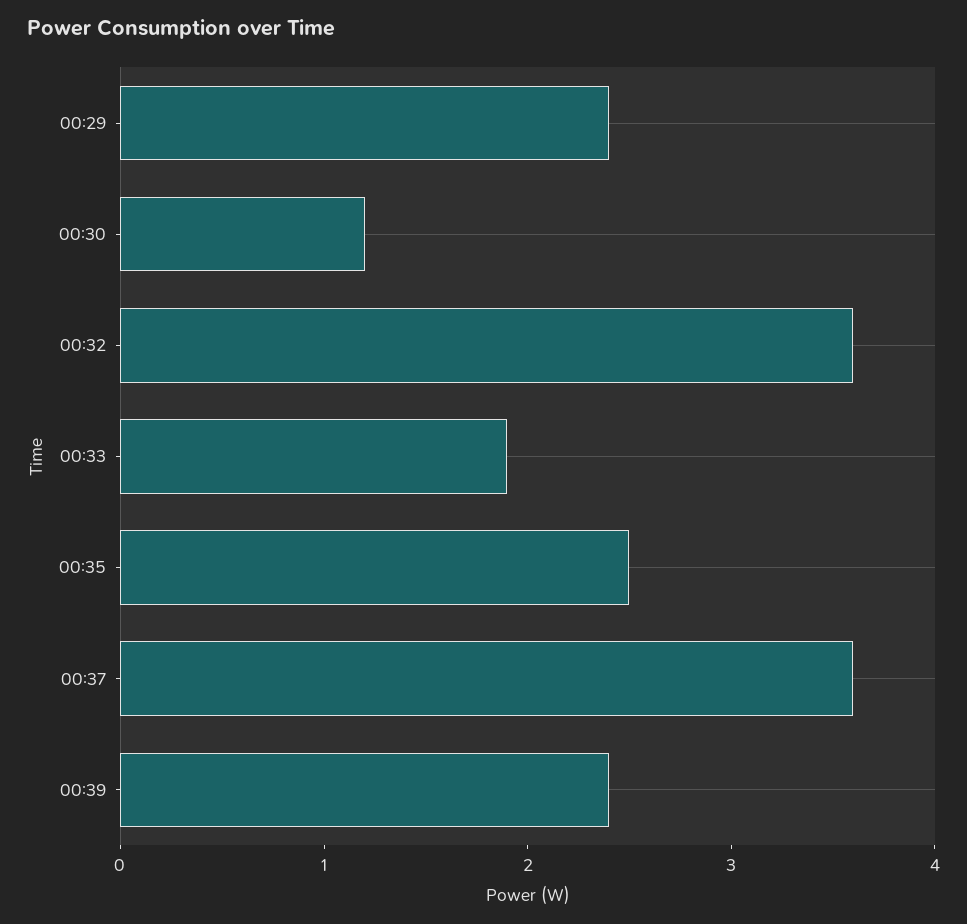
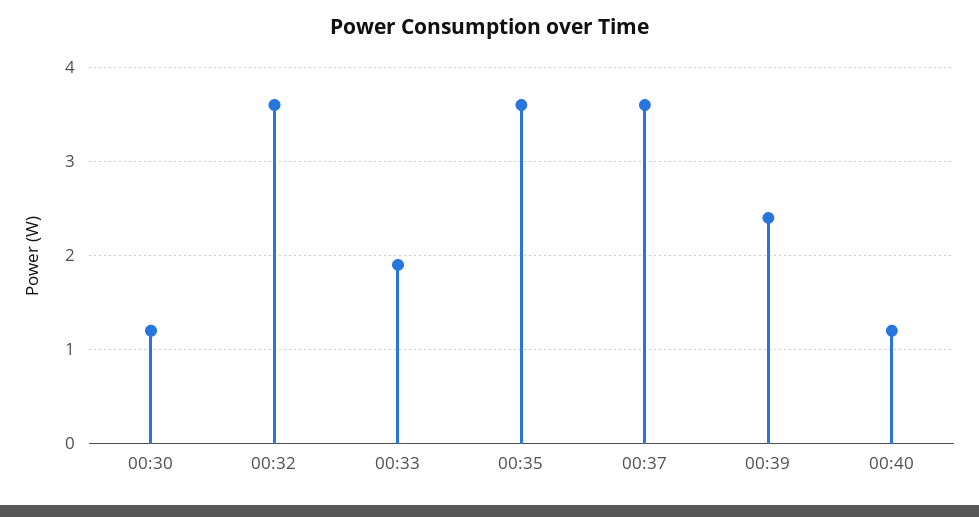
00:29: 2.4 -> none
00:35: 2.5 -> 3.6
00:40: none -> 1.2

